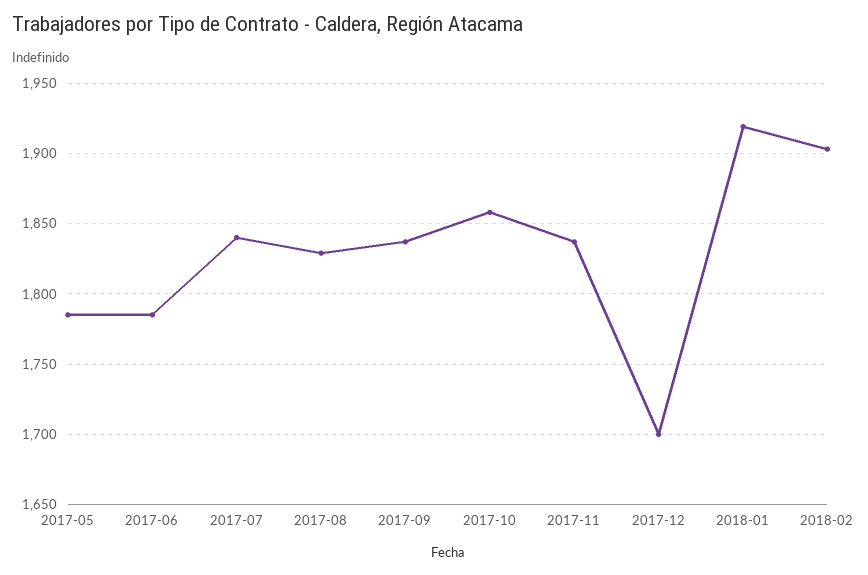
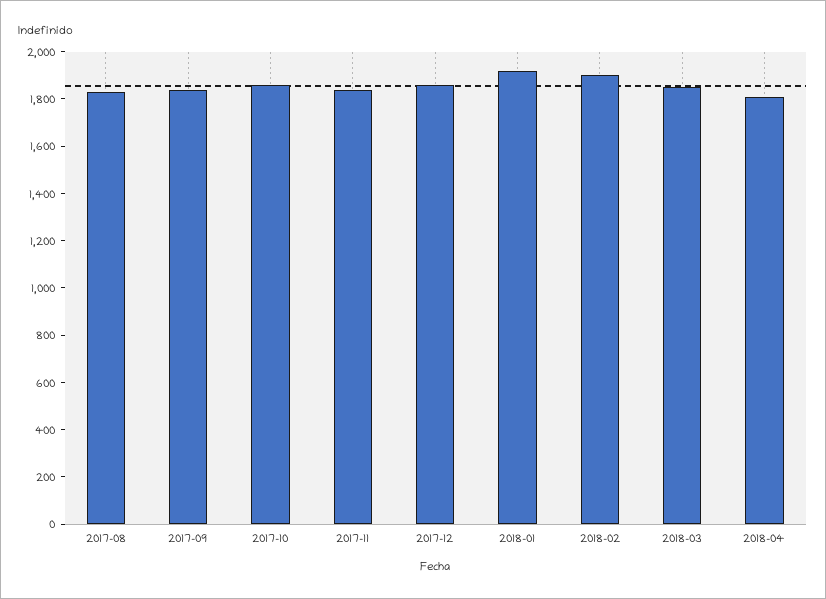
2017-05: 1785 -> none
2017-06: 1785 -> none
2017-07: 1840 -> none
2017-12: 1700 -> 1850
2018-03: none -> 1850
2018-04: none -> 1800

